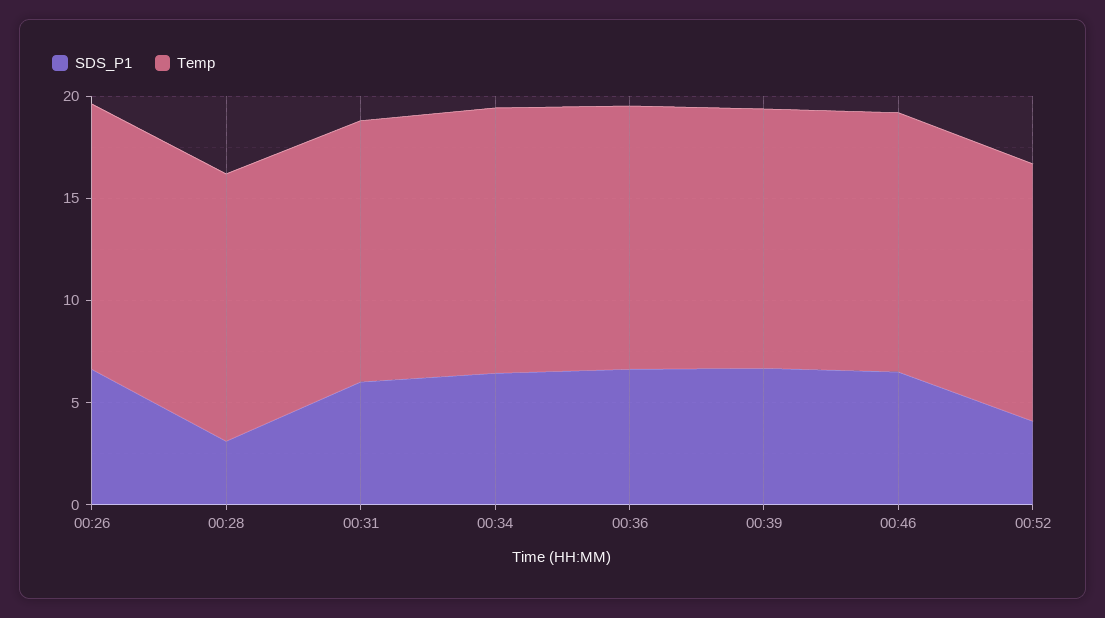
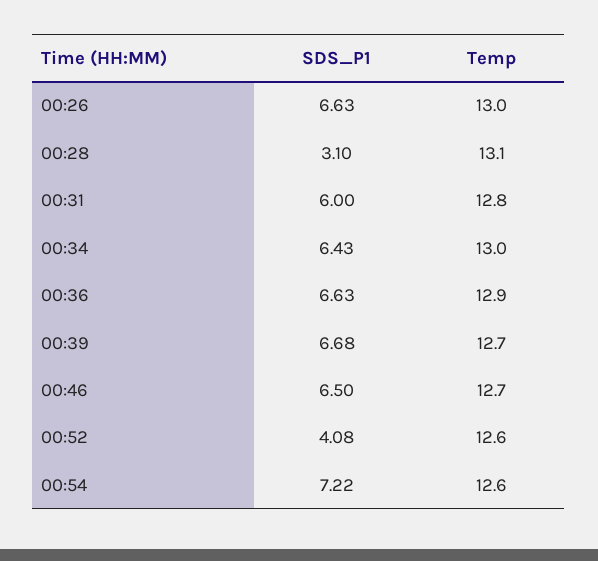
SDS_P1, 00:54: none -> 7.22
Temp, 00:54: none -> 12.6

